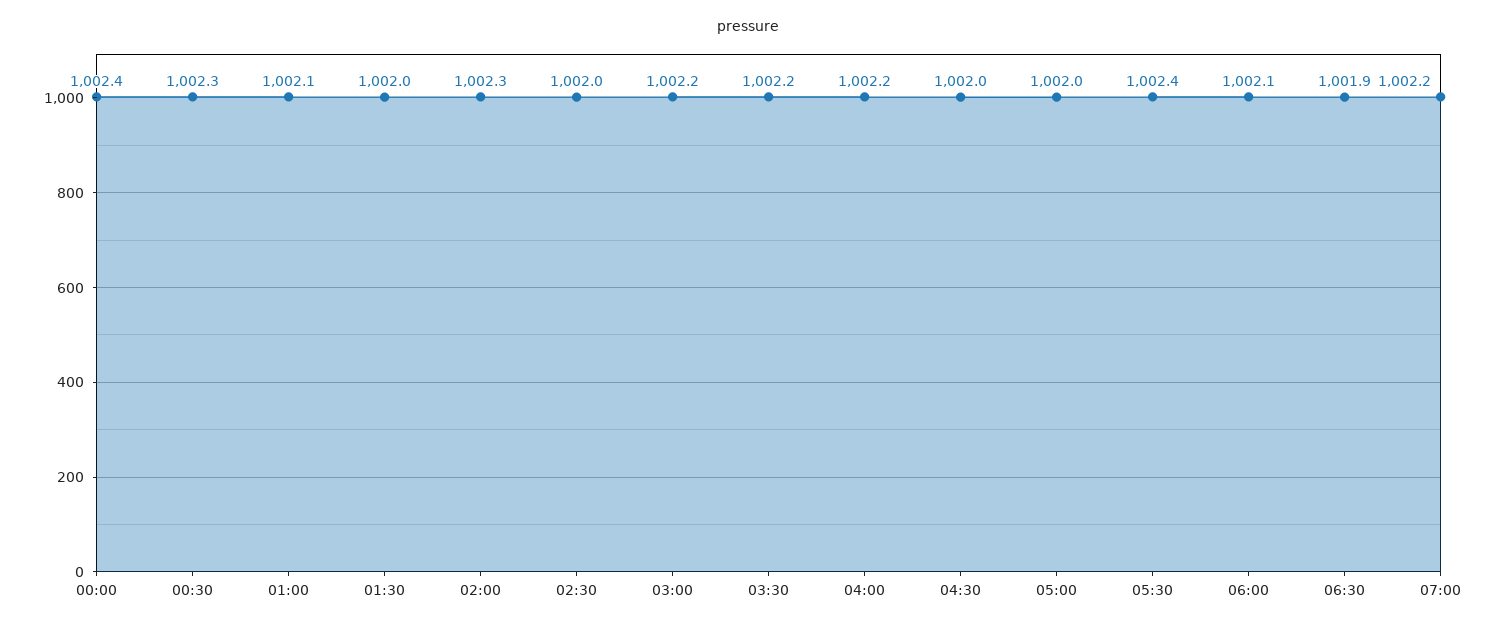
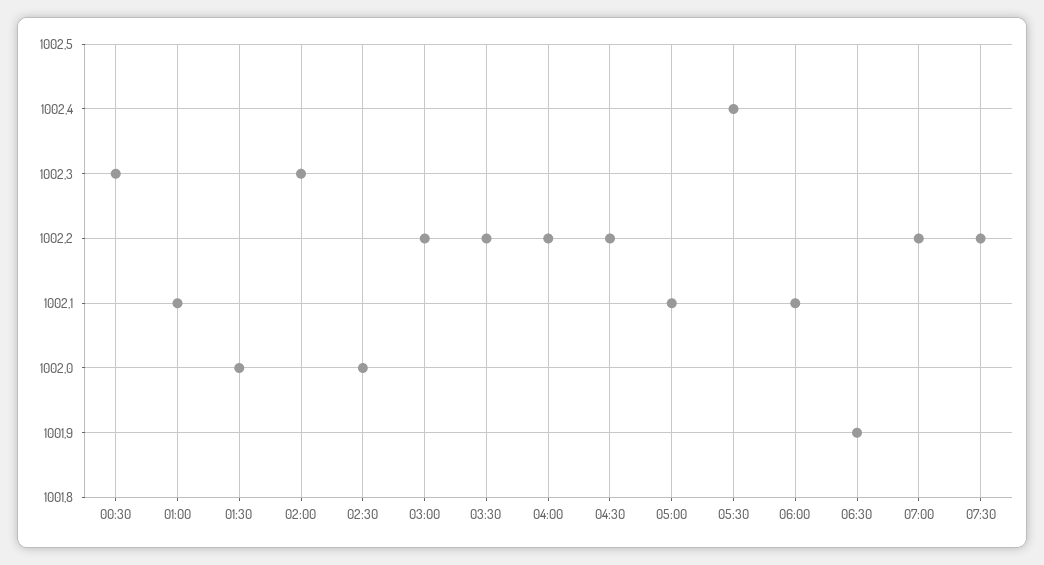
00:00: 1002.4 -> none
04:30: 1002 -> 1002.2
05:00: 1002 -> 1002.1
07:30: none -> 1002.2

